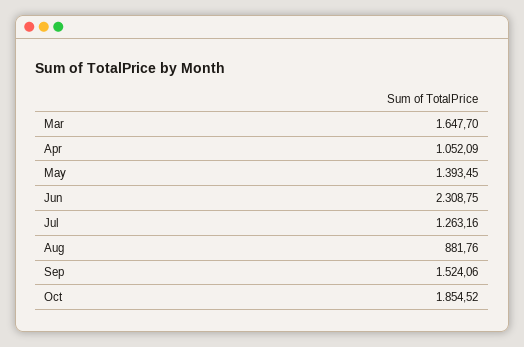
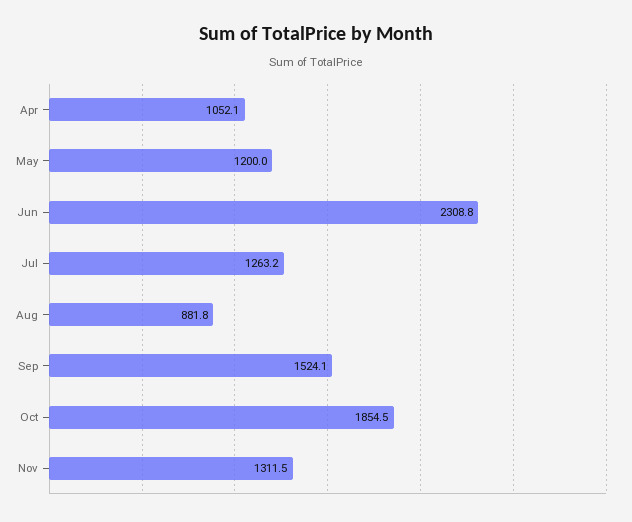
Mar: 1647.7 -> none
May: 1393.45 -> 1200
Nov: none -> 1311.5

